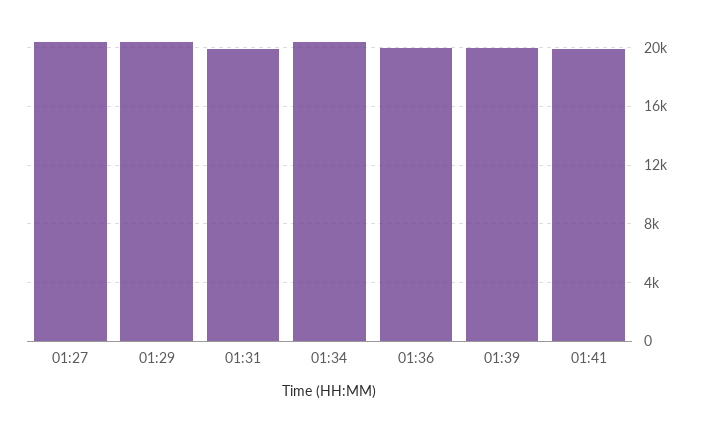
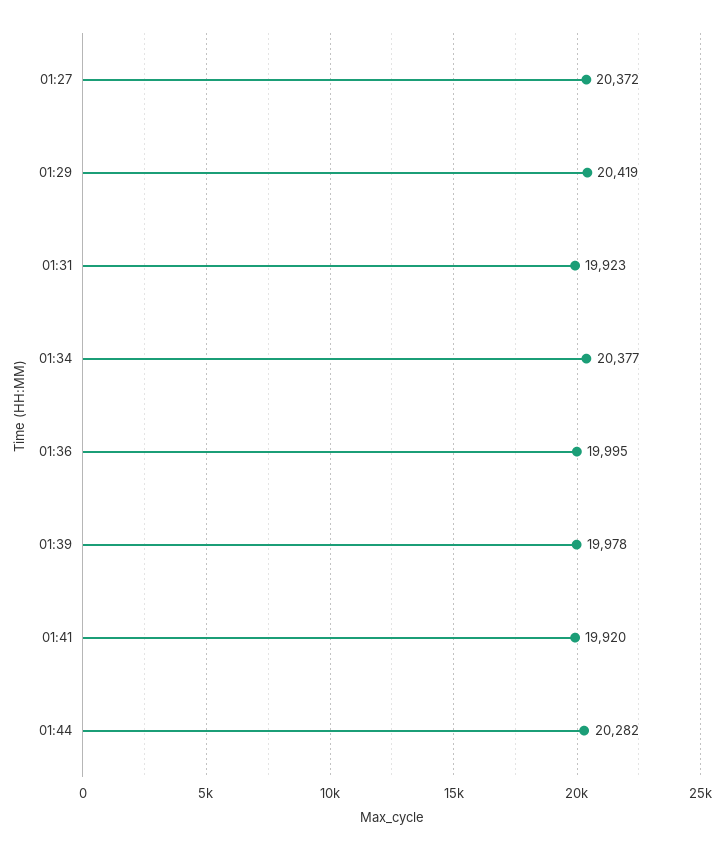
01:44: none -> 20282

